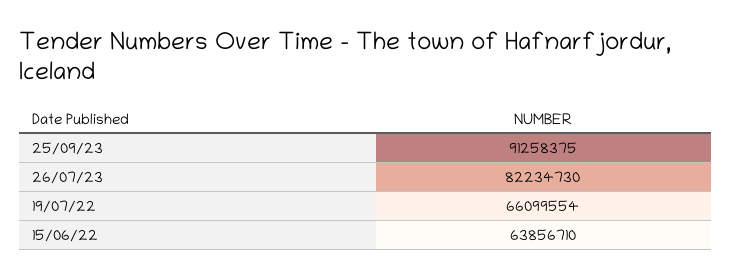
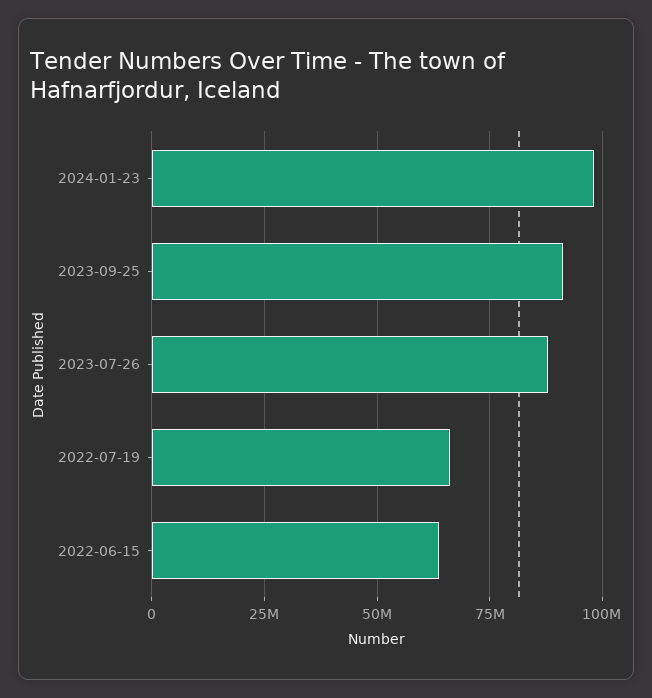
26/07/23: 82234730 -> 87500000
2024-01-23: none -> 97500000

